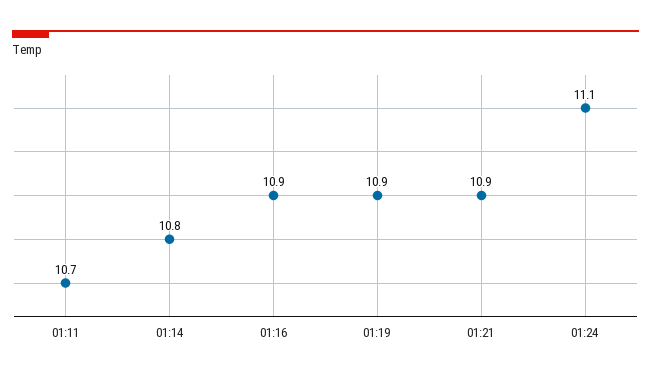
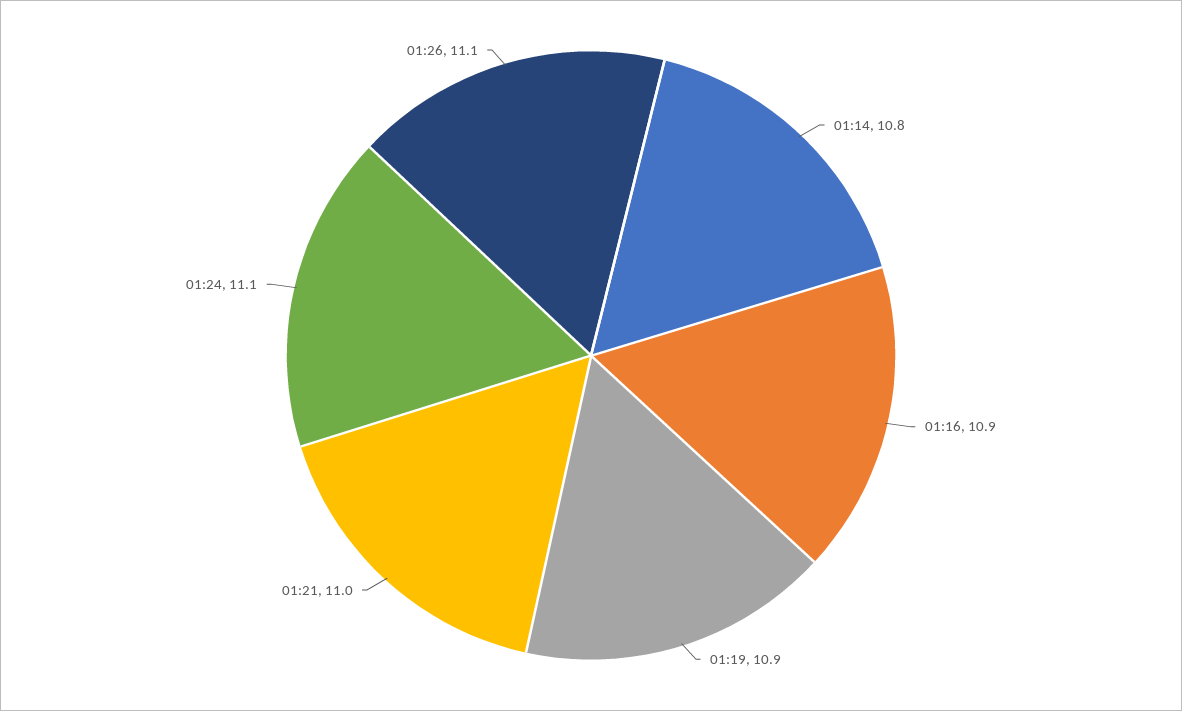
01:11: 10.7 -> none
01:21: 10.9 -> 11
01:26: none -> 11.1

